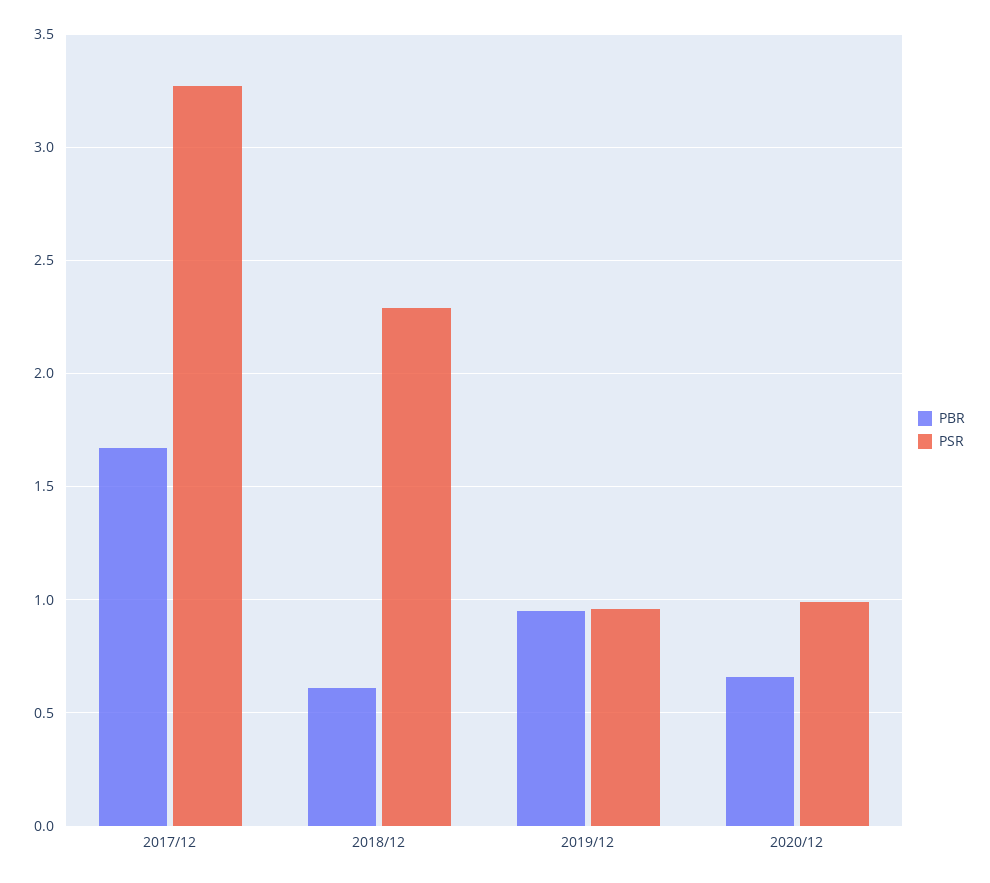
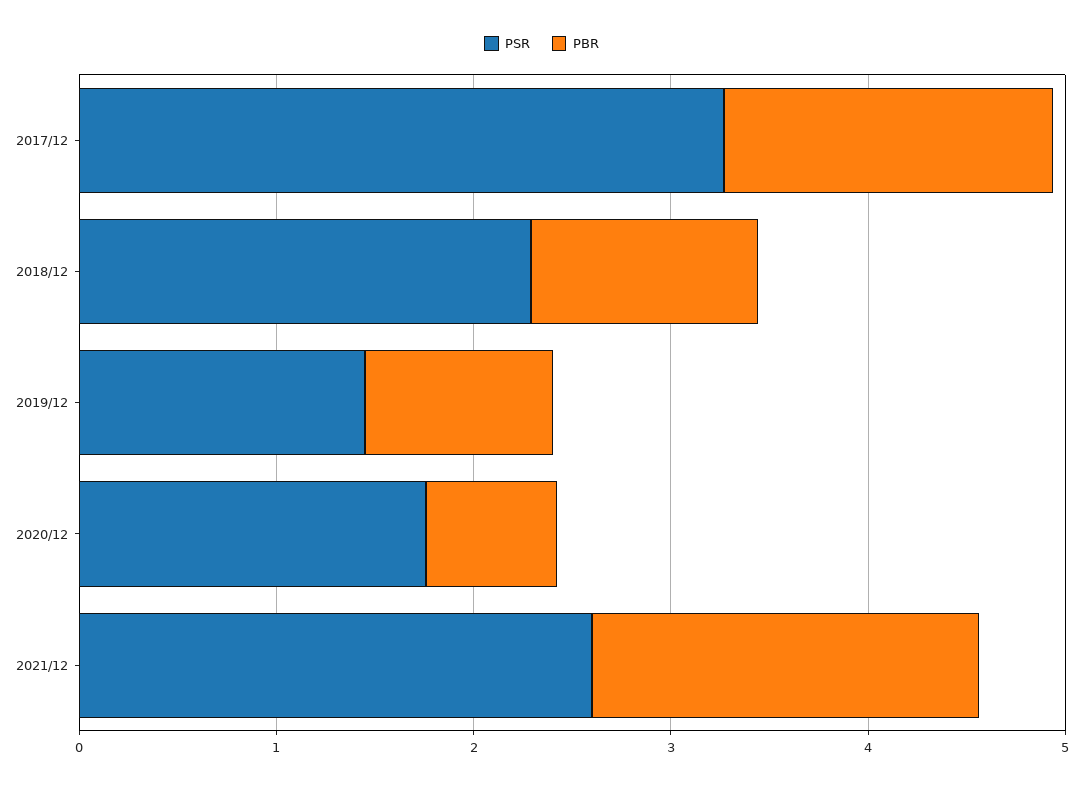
PBR, 2018/12: 0.6 -> 1.2
PSR, 2019/12: 0.95 -> 1.4
PSR, 2020/12: 1 -> 1.8
PSR, 2021/12: none -> 2.6
PBR, 2021/12: none -> 2

